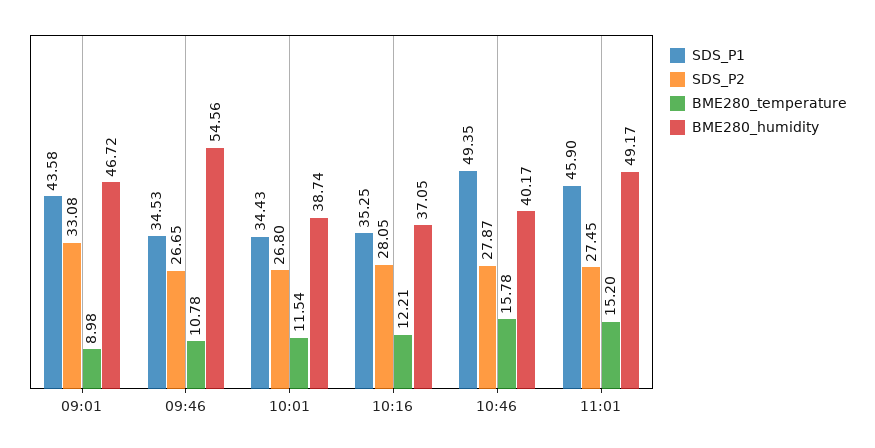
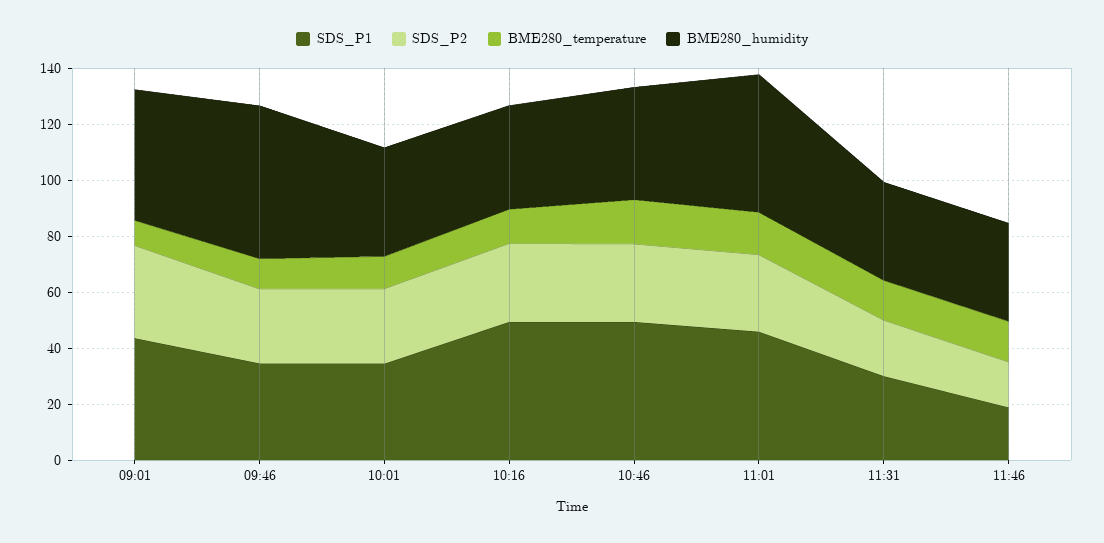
SDS_P1, 10:16: 35.25 -> 50
SDS_P1, 11:31: none -> 30
SDS_P2, 11:31: none -> 20
BME280_temperature, 11:31: none -> 15
BME280_humidity, 11:31: none -> 35
SDS_P1, 11:46: none -> 20
SDS_P2, 11:46: none -> 15
BME280_temperature, 11:46: none -> 15
BME280_humidity, 11:46: none -> 35

